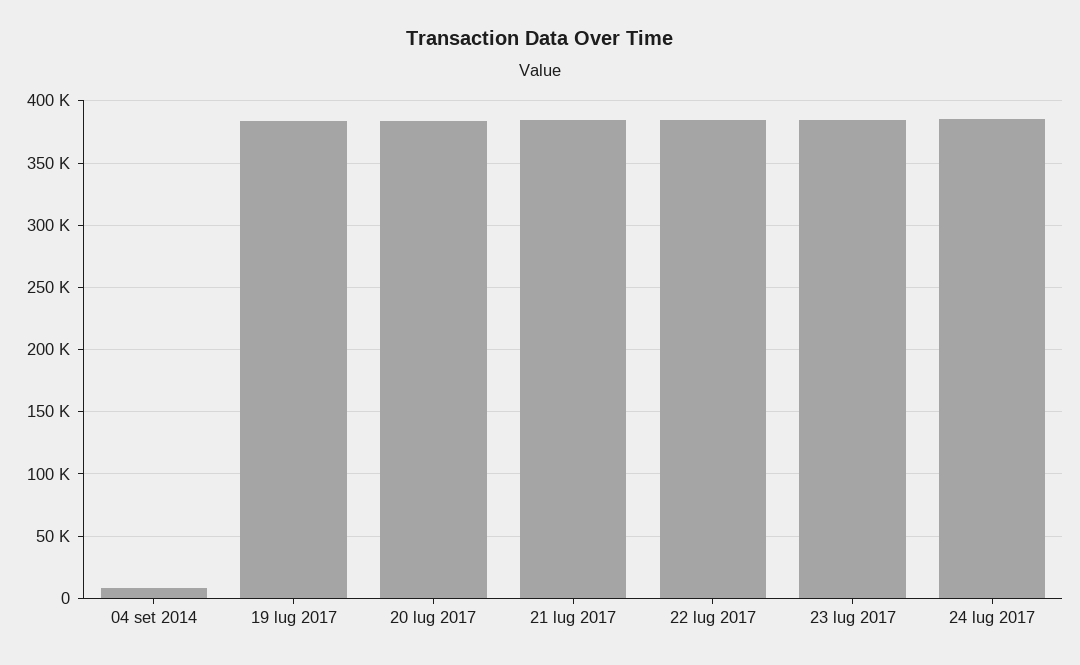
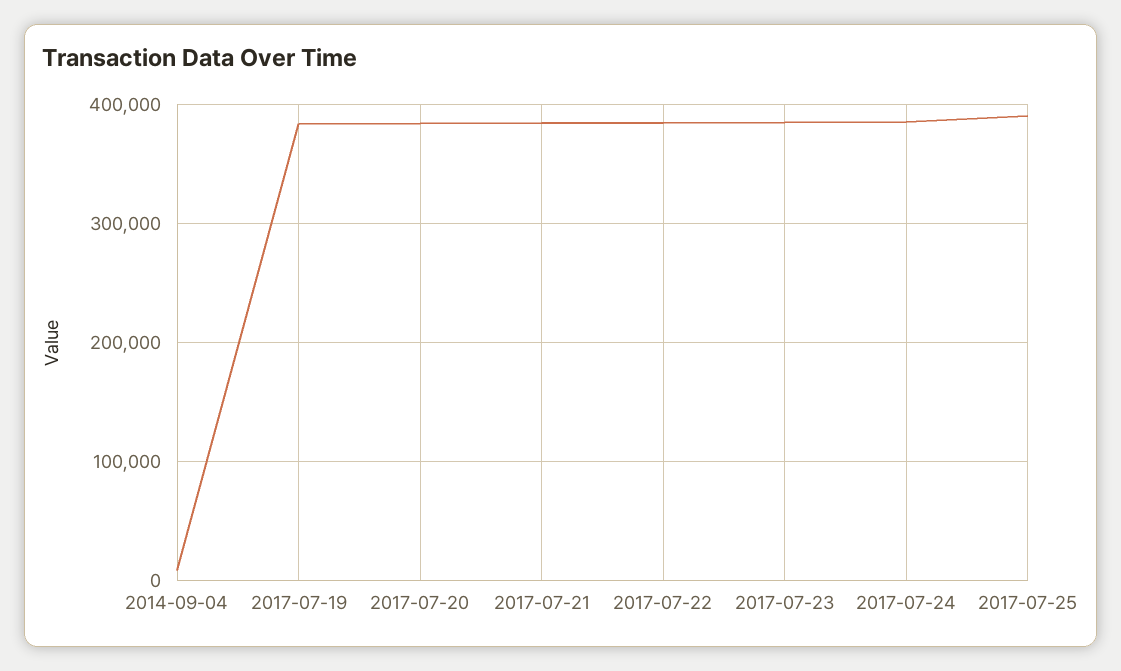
2017-07-25: none -> 390000

